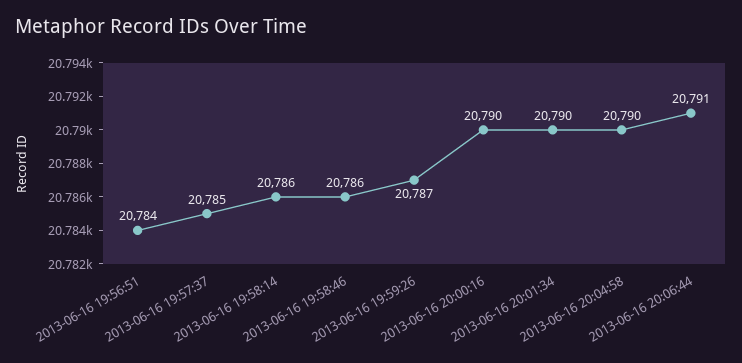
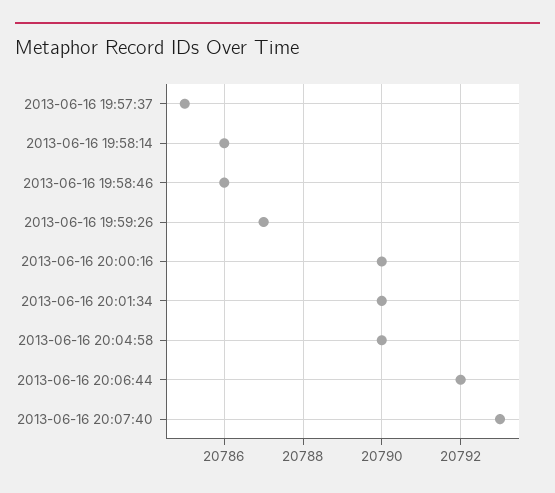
2013-06-16 19:56:51: 20784 -> none
2013-06-16 20:06:44: 20791 -> 20792
2013-06-16 20:07:40: none -> 20793

